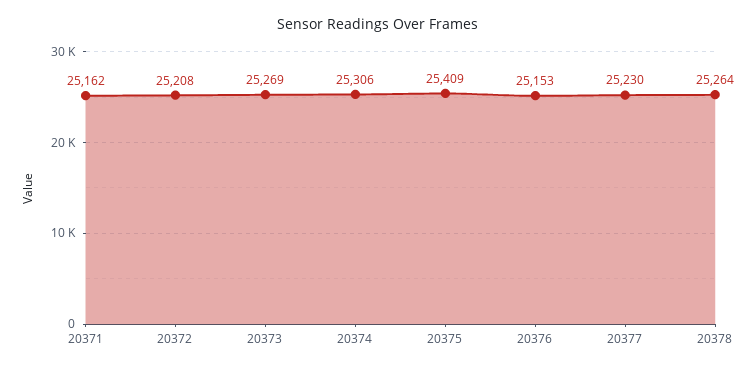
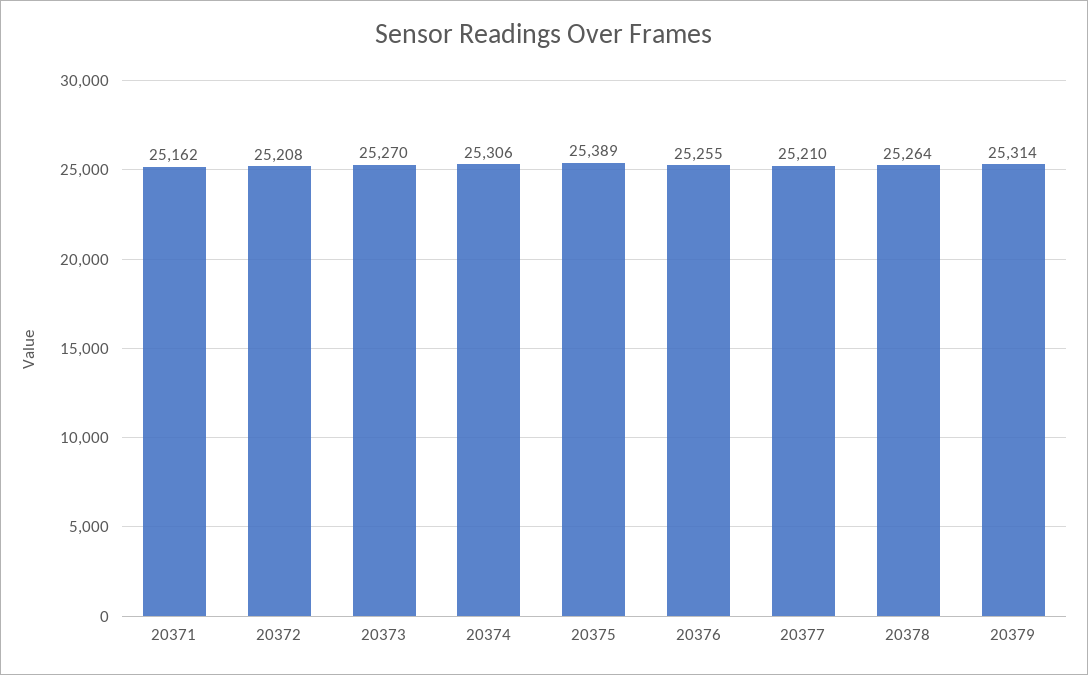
20373: 25269 -> 25270
20375: 25409 -> 25389
20376: 25153 -> 25255
20377: 25230 -> 25210
20379: none -> 25314

